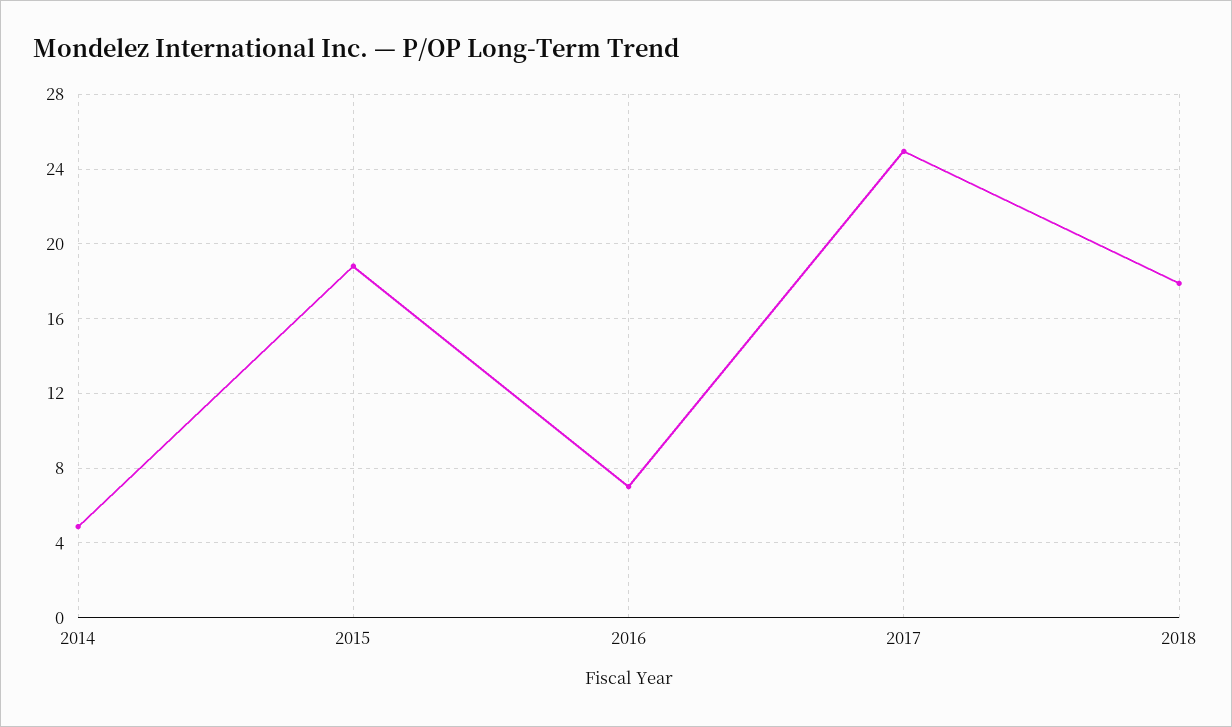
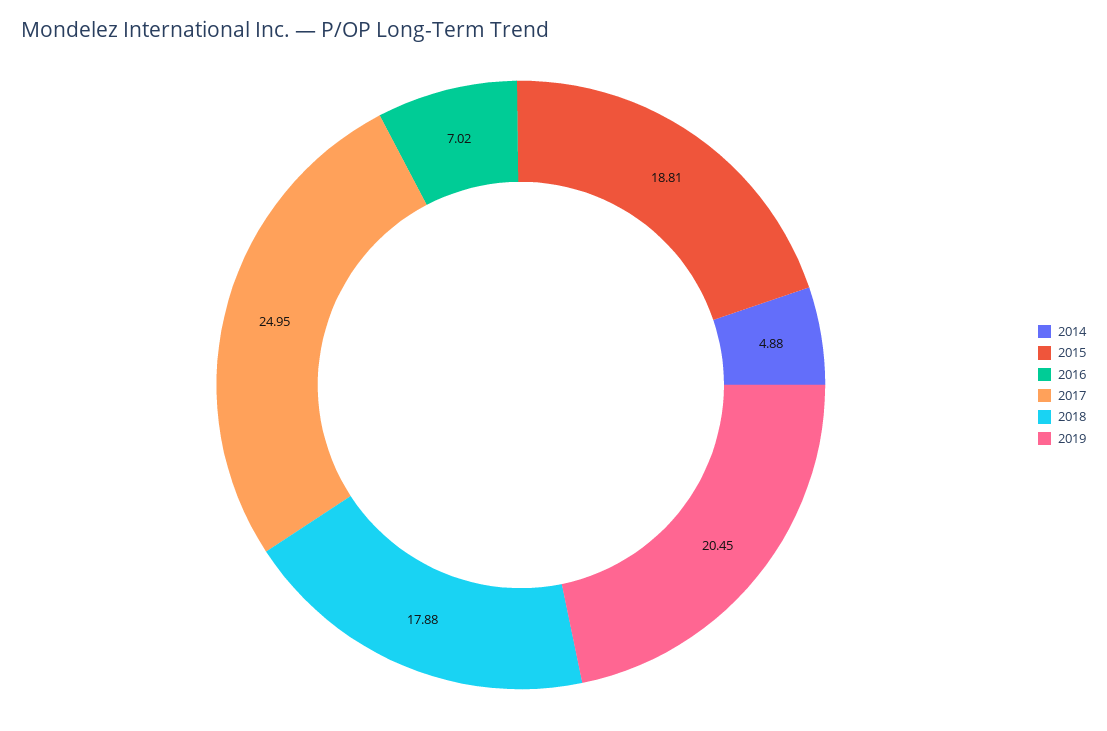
2019: none -> 20.45

